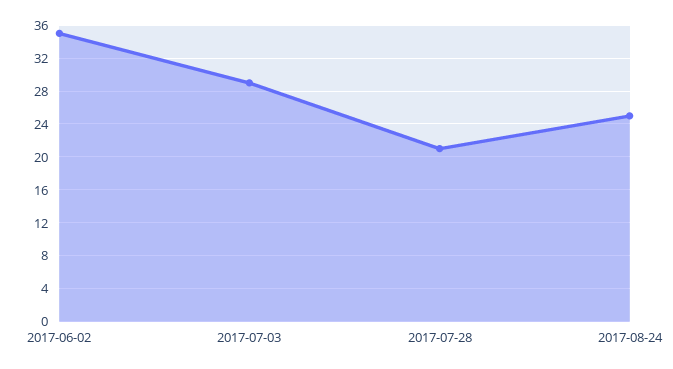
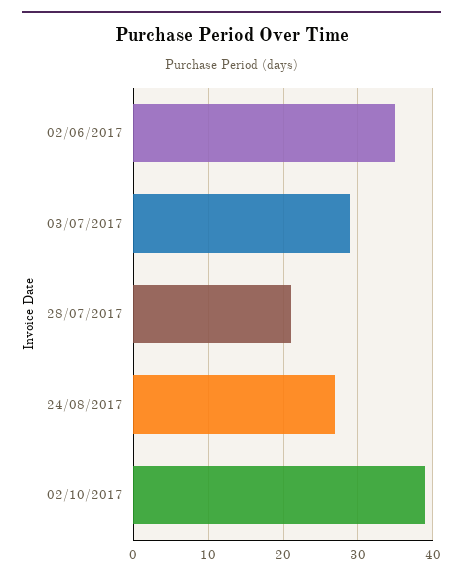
2017-08-24: 25 -> 27
02/10/2017: none -> 39

